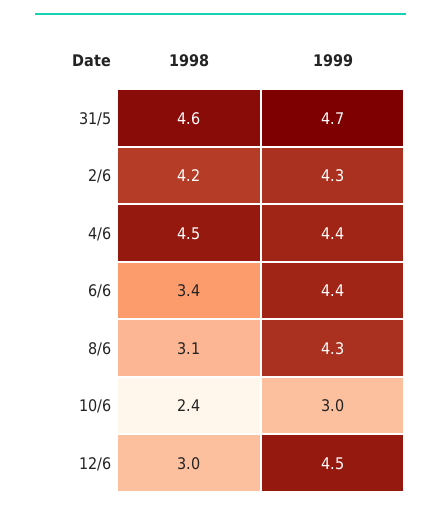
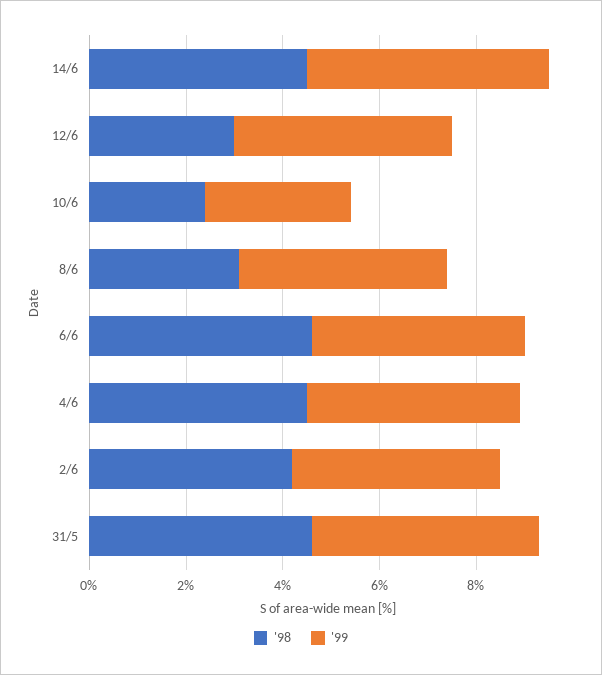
1998, 6/6: 3.4 -> 4.5
1998, 14/6: none -> 4.5
1999, 14/6: none -> 5

